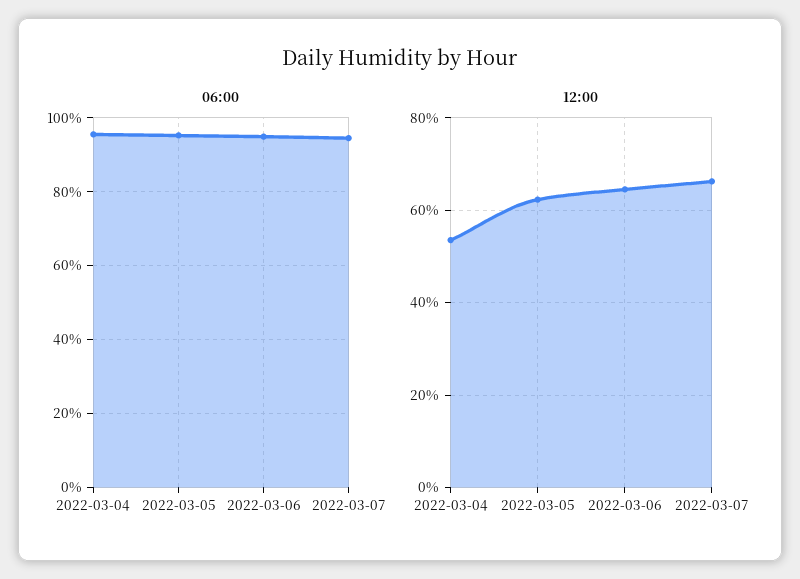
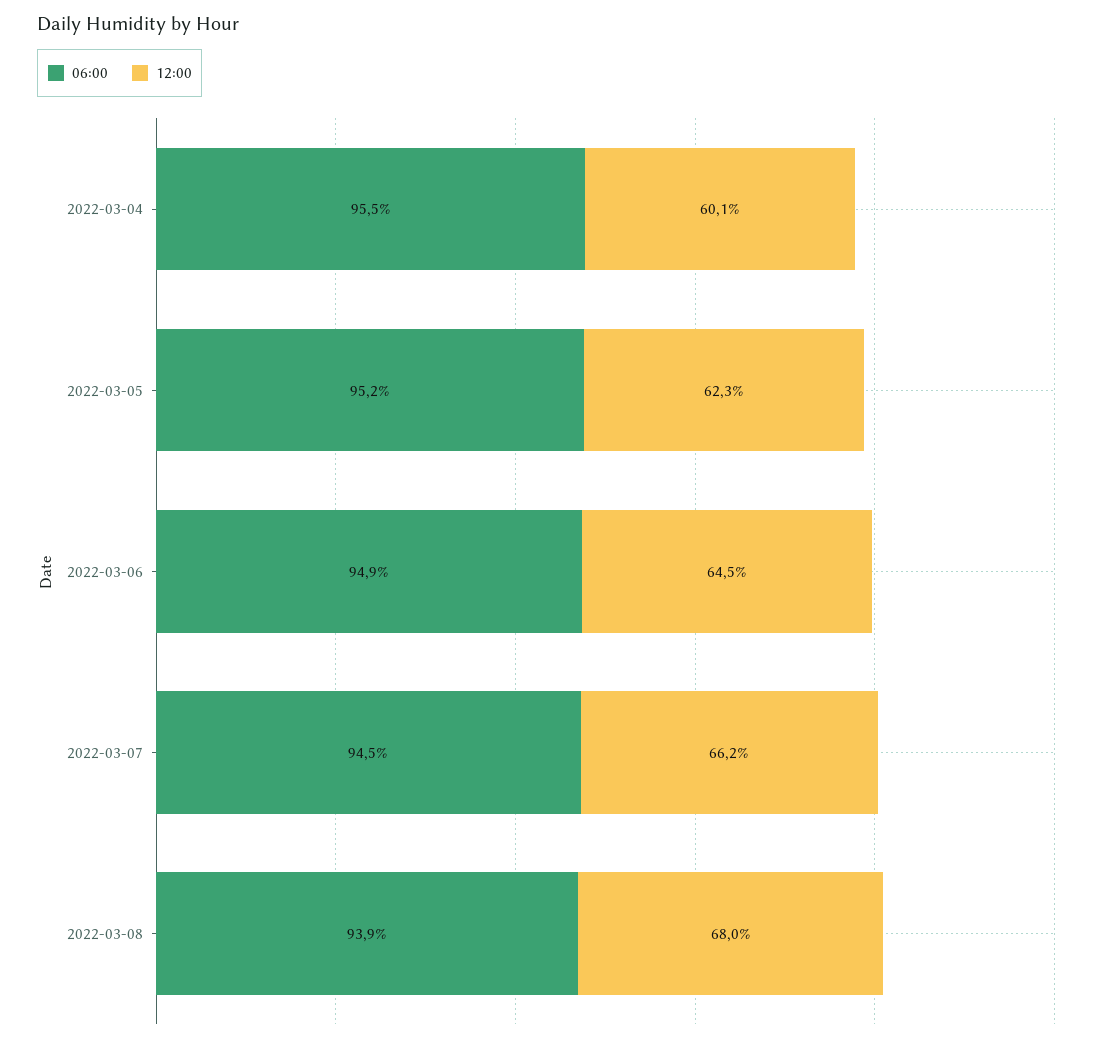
12:00, 2022-03-04: 54 -> 60.1
06:00, 2022-03-08: none -> 93.9
12:00, 2022-03-08: none -> 68

